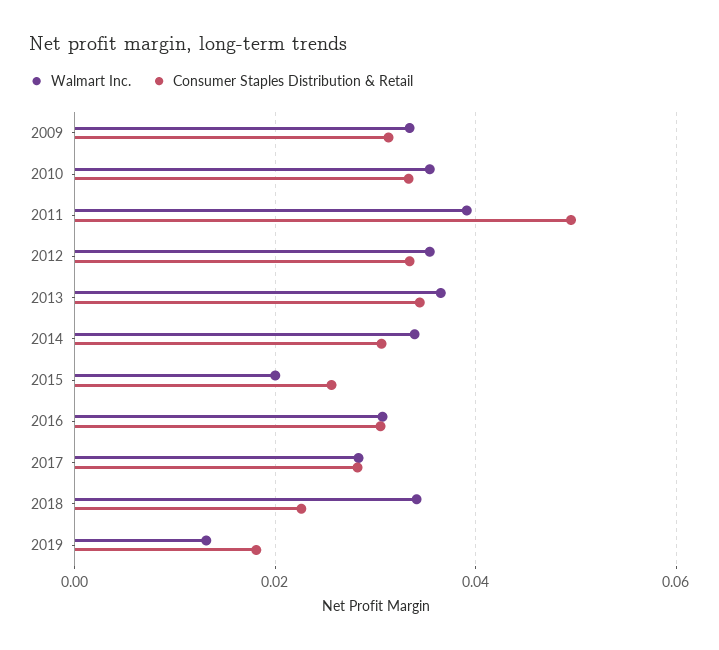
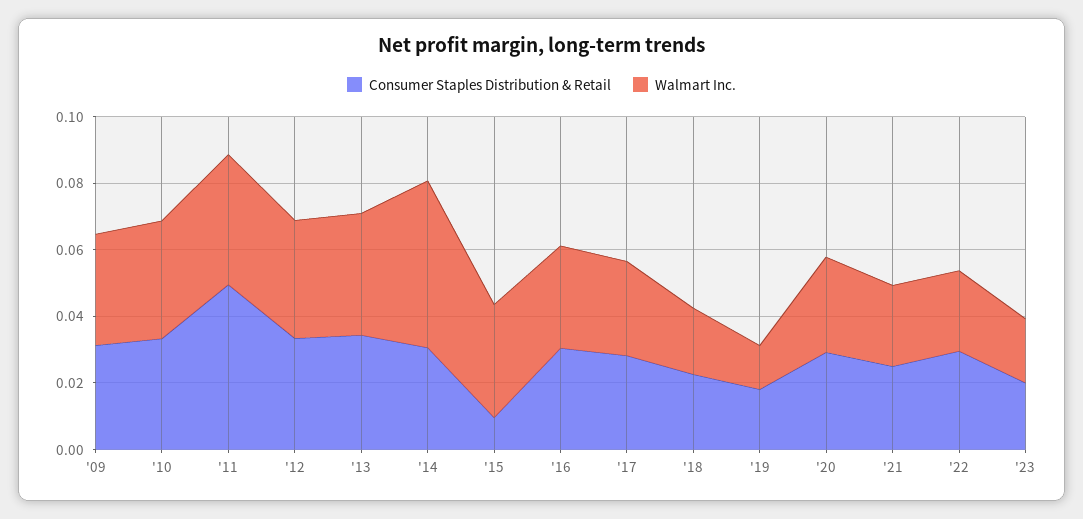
Walmart Inc., 2014: 0.034 -> 0.05
Walmart Inc., 2015: 0.02 -> 0.035
Consumer Staples Distribution & Retail, 2015: 0.026 -> 0.01
Walmart Inc., 2018: 0.034 -> 0.02
Consumer Staples Distribution & Retail, '20: none -> 0.03
Walmart Inc., '20: none -> 0.03
Consumer Staples Distribution & Retail, '21: none -> 0.025
Walmart Inc., '21: none -> 0.025
Consumer Staples Distribution & Retail, '22: none -> 0.03
Walmart Inc., '22: none -> 0.025
Consumer Staples Distribution & Retail, '23: none -> 0.02
Walmart Inc., '23: none -> 0.02

